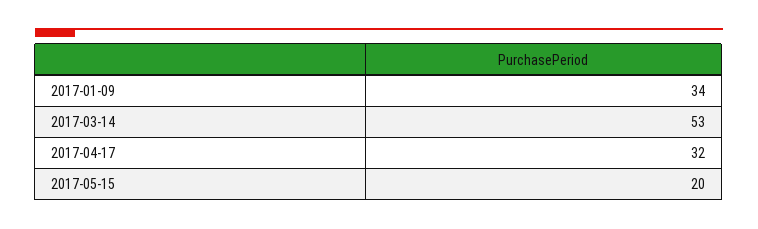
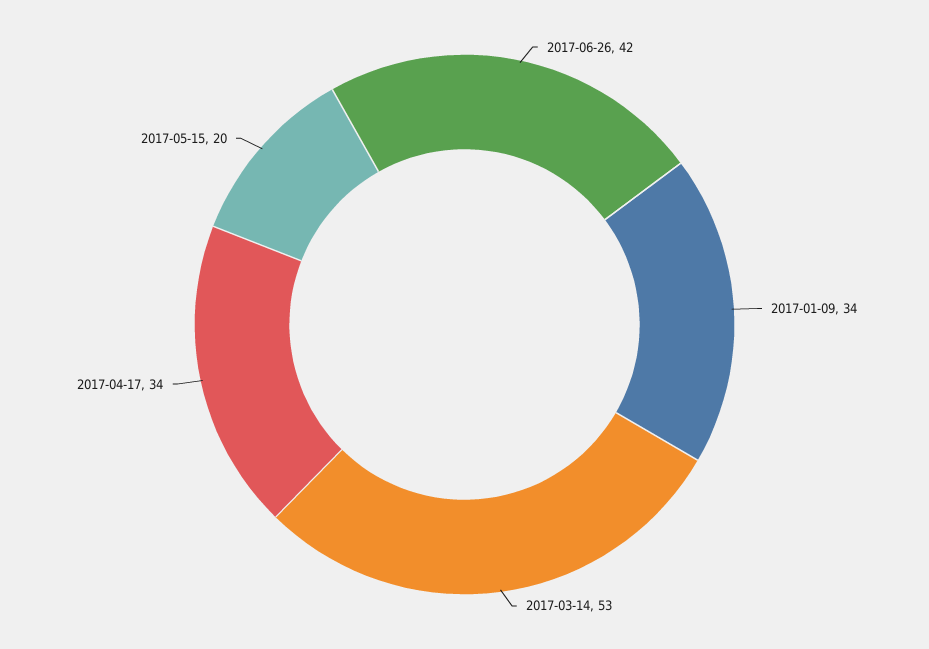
2017-04-17: 32 -> 34
2017-06-26: none -> 42

